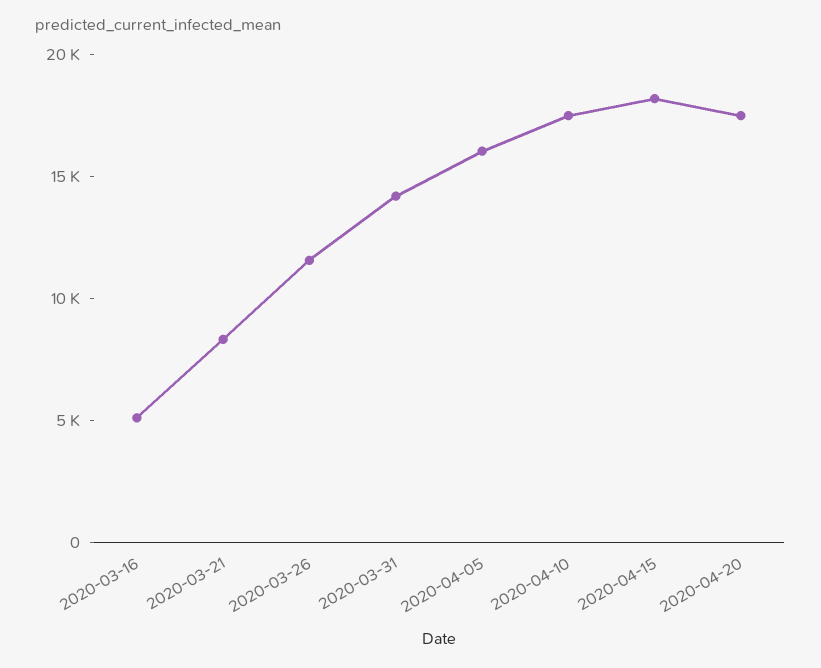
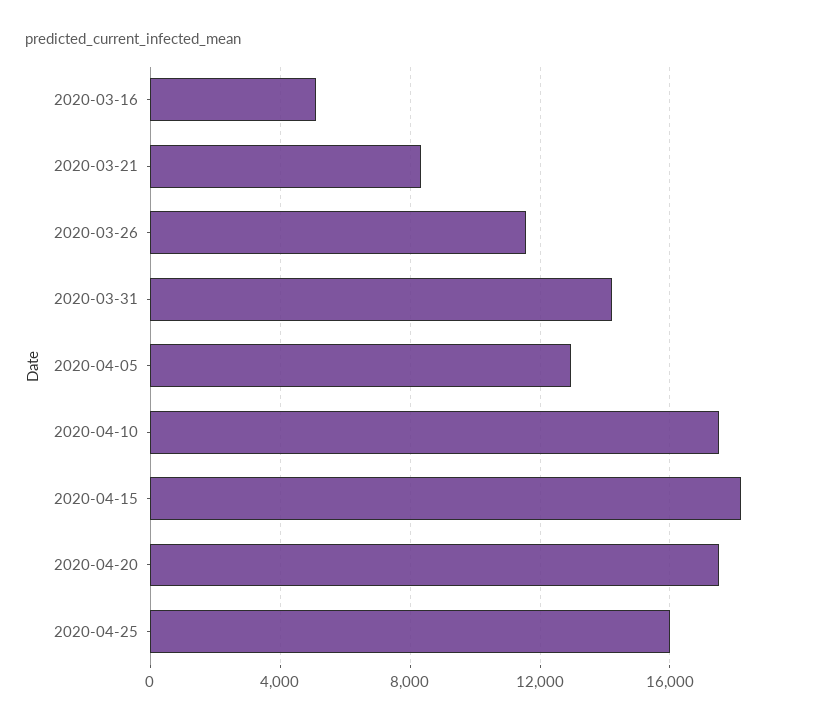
2020-04-05: 16000 -> 13000
2020-04-25: none -> 16000

